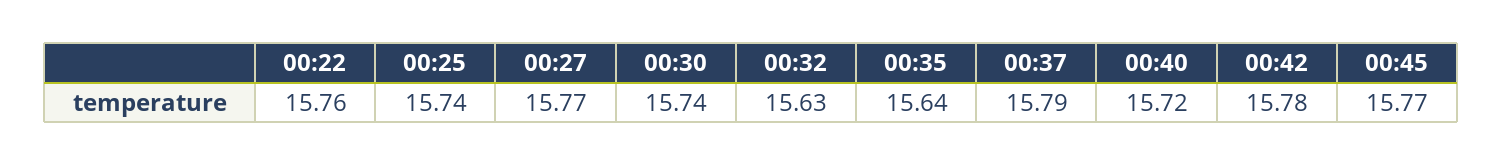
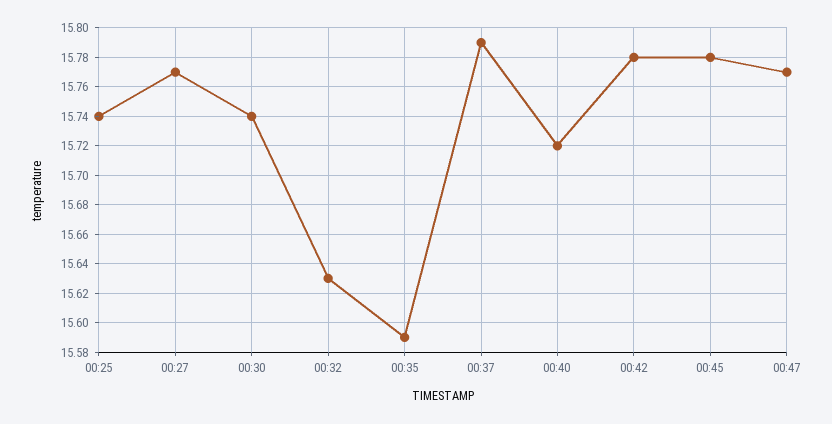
00:22: 15.76 -> none
00:35: 15.64 -> 15.59
00:45: 15.77 -> 15.78
00:47: none -> 15.77

